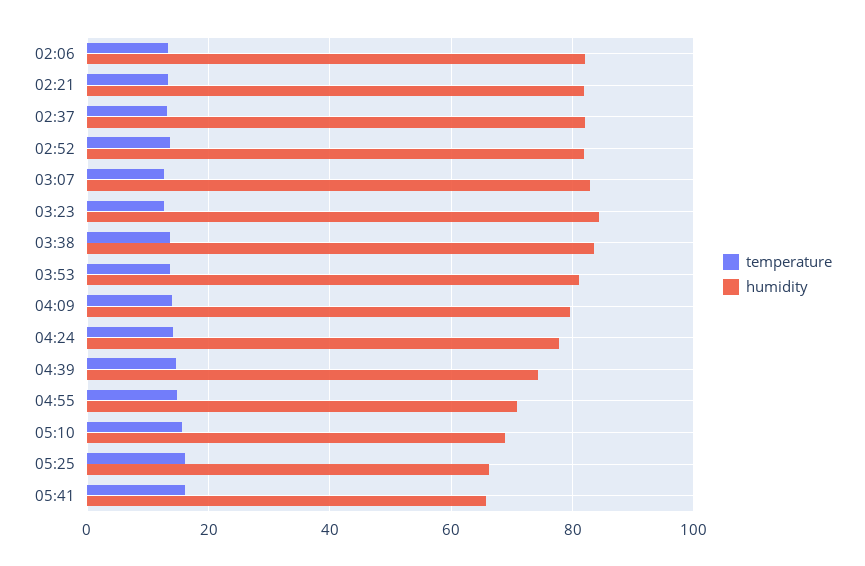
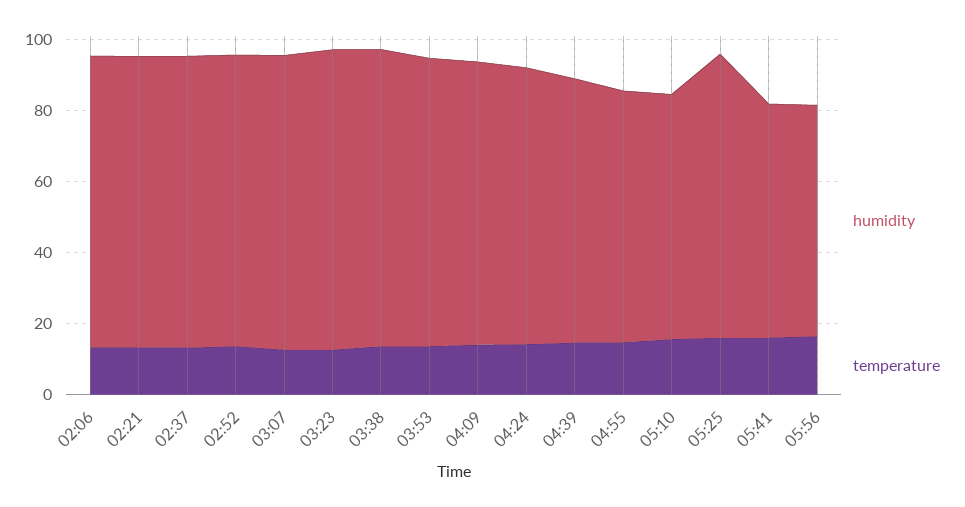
humidity, 05:25: 66 -> 80
humidity, 05:56: none -> 65
temperature, 05:56: none -> 15

